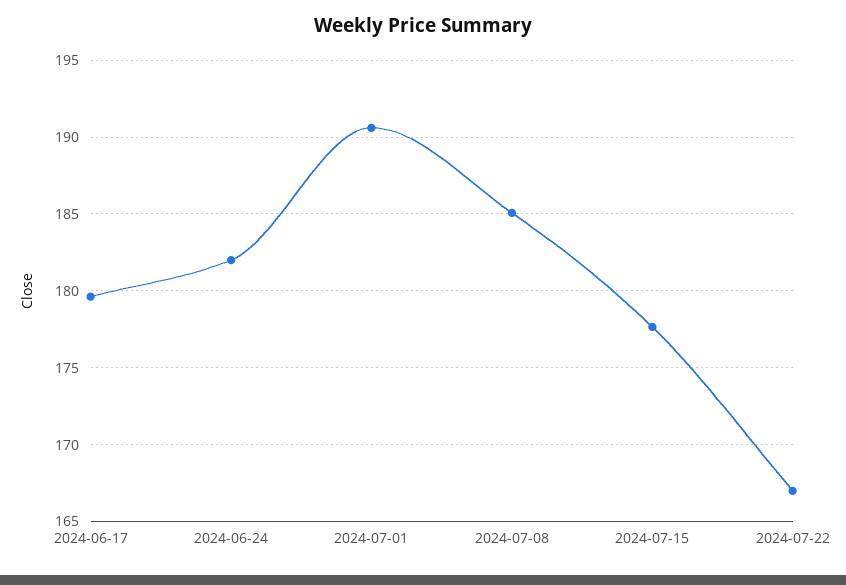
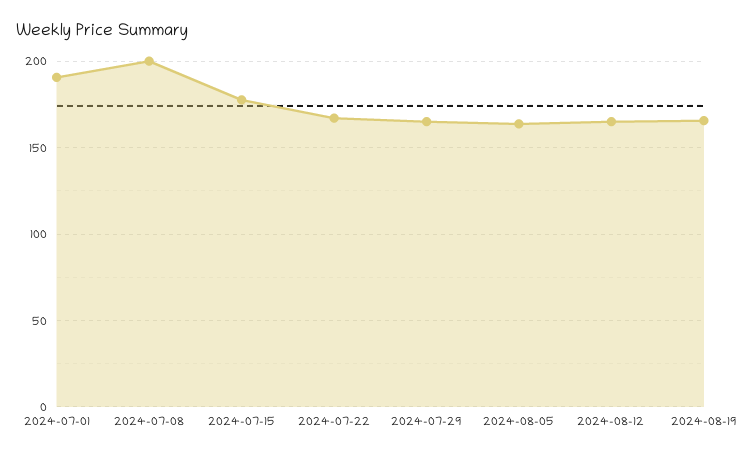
2024-06-17: 179.5 -> none
2024-06-24: 182 -> none
2024-07-08: 185 -> 200
2024-07-29: none -> 165
2024-08-05: none -> 165
2024-08-12: none -> 165
2024-08-19: none -> 165

